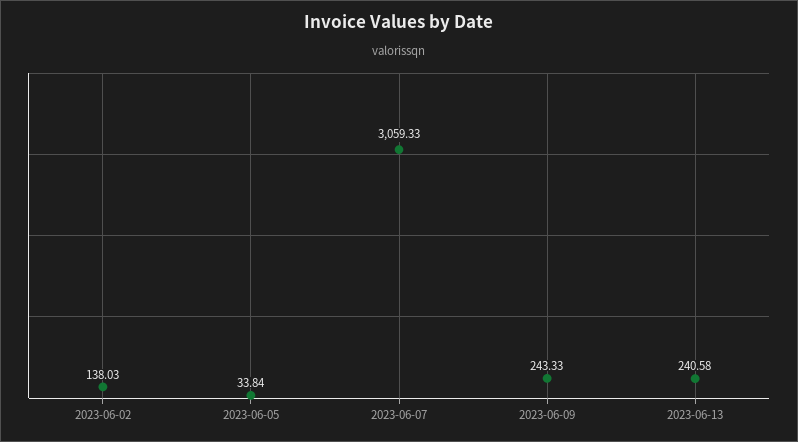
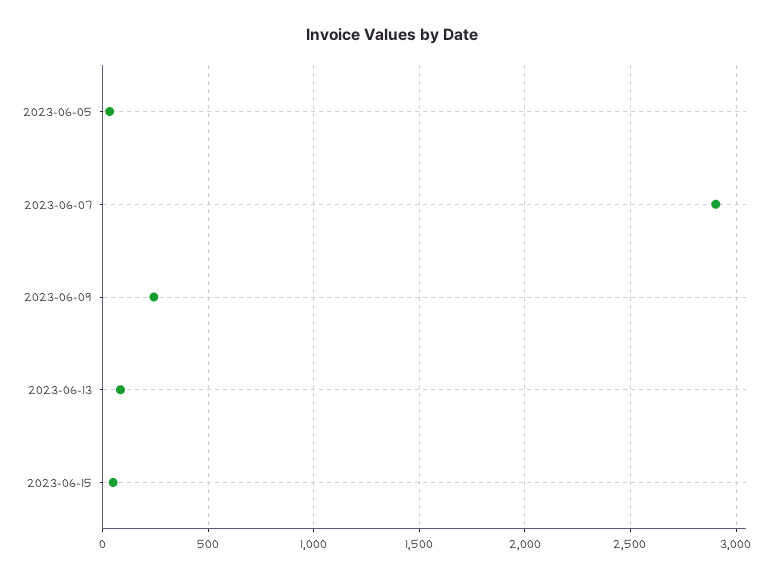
2023-06-02: 138.03 -> none
2023-06-07: 3059.33 -> 2900
2023-06-13: 240.58 -> 100
2023-06-15: none -> 50

